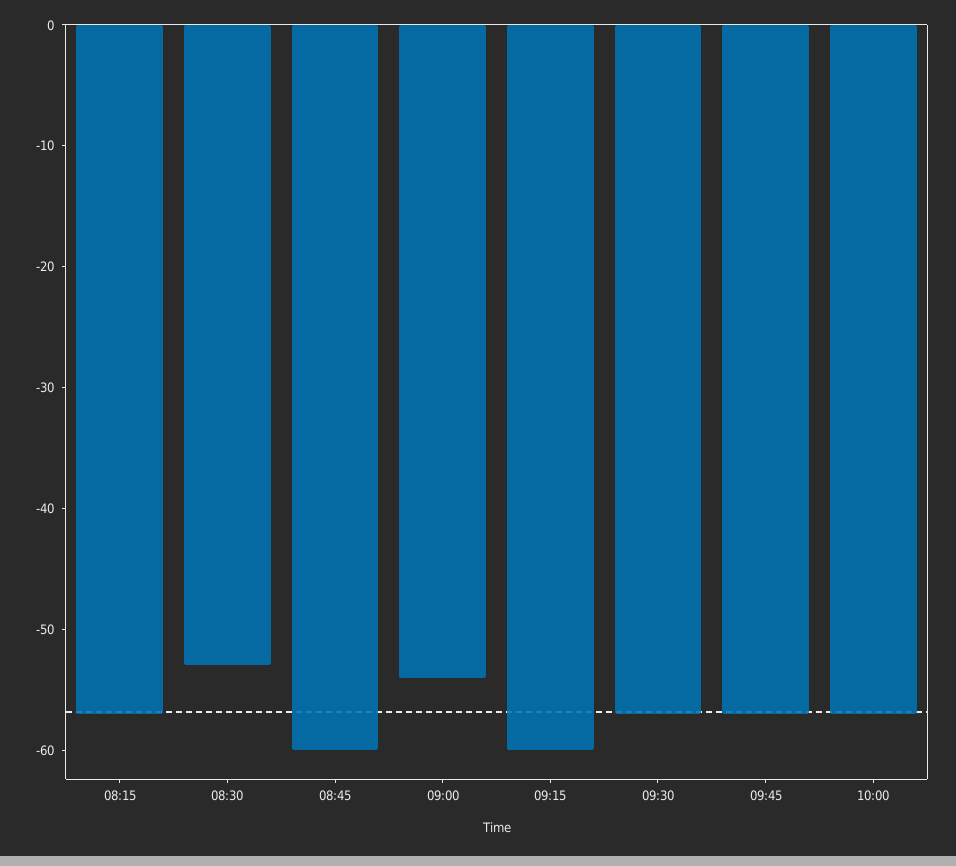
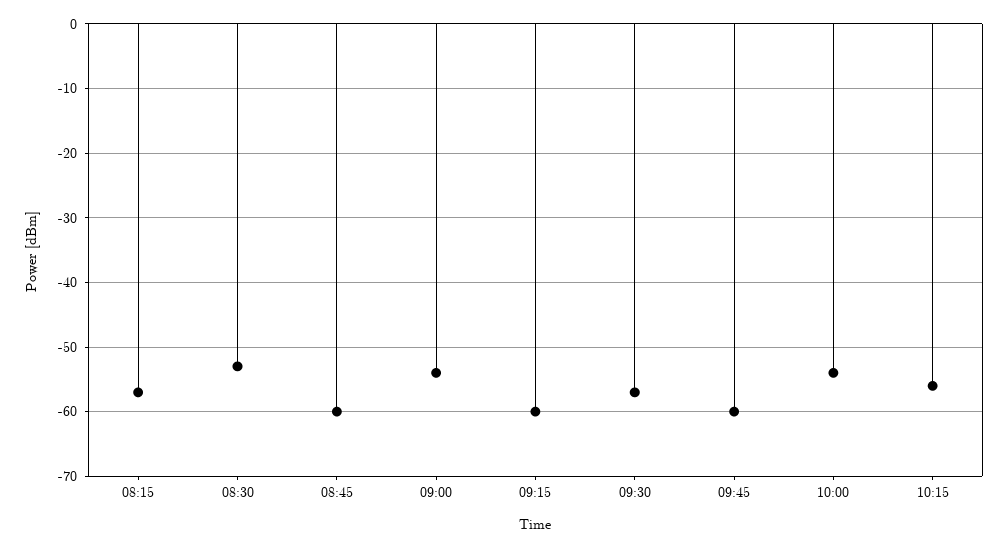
09:45: -57 -> -60
10:00: -57 -> -54
10:15: none -> -56

